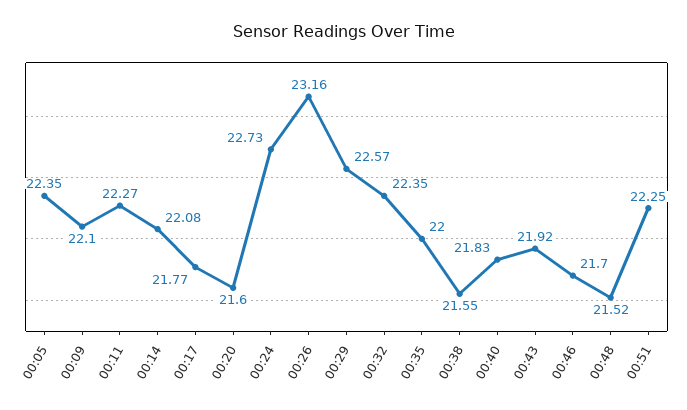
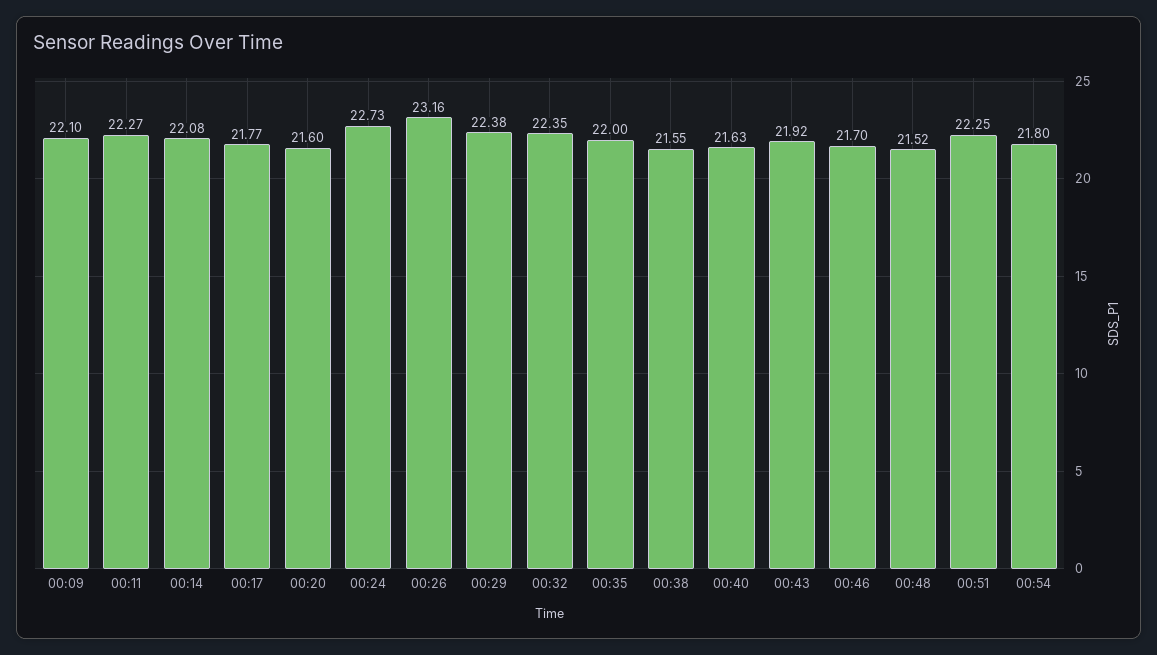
00:05: 22.35 -> none
00:29: 22.57 -> 22.38
00:40: 21.83 -> 21.63
00:54: none -> 21.8

